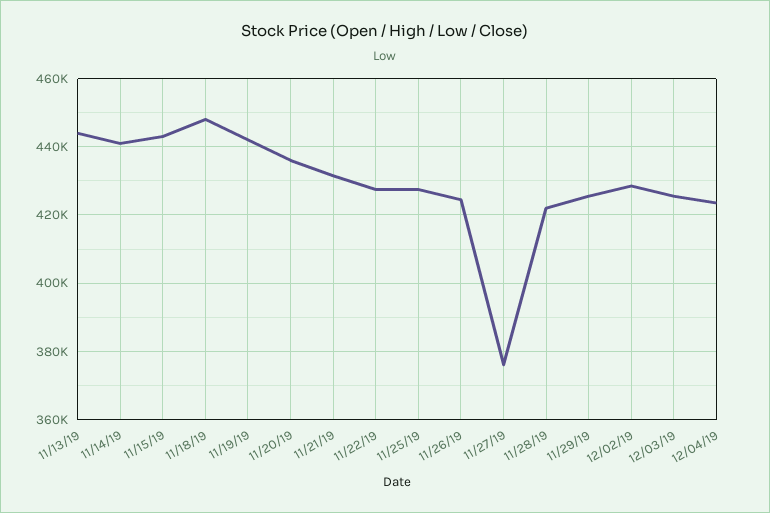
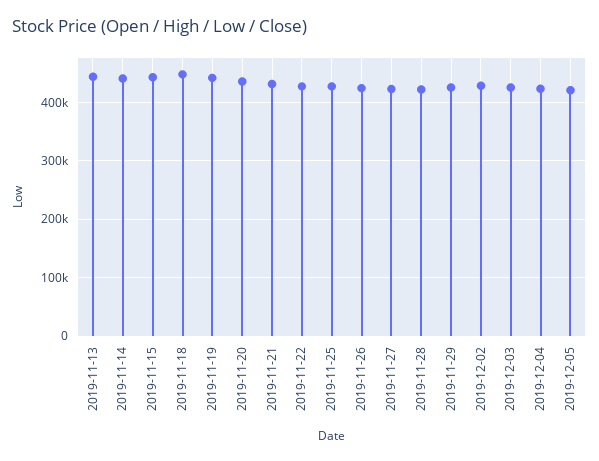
11/27/19: 376000 -> 420000
2019-12-05: none -> 420000

